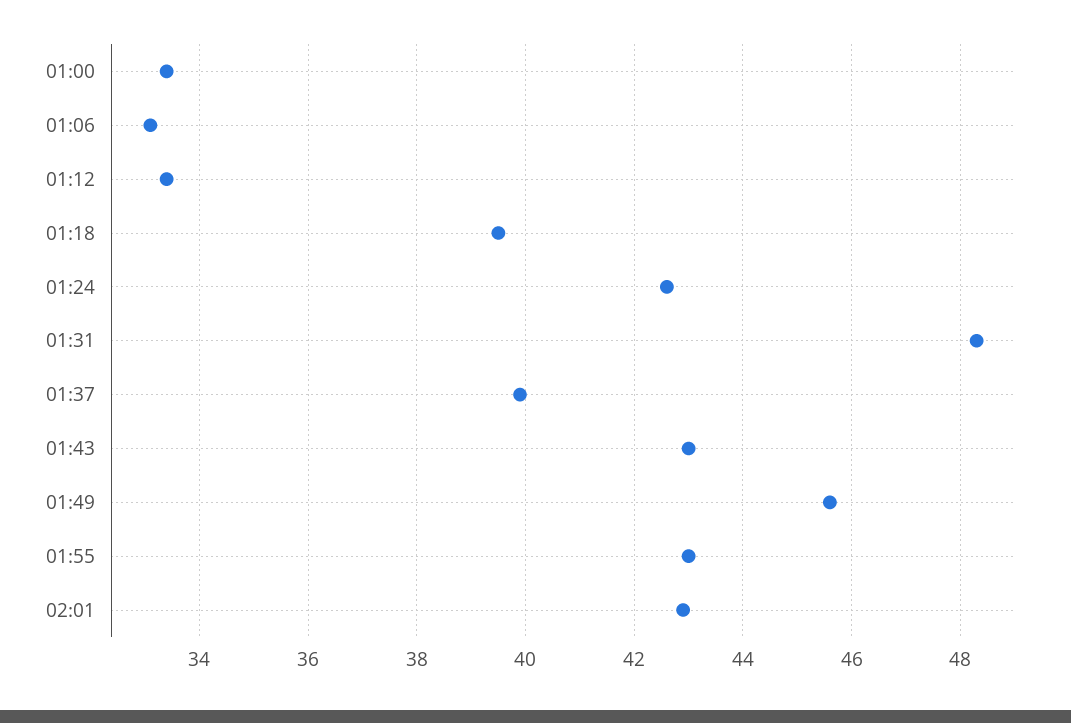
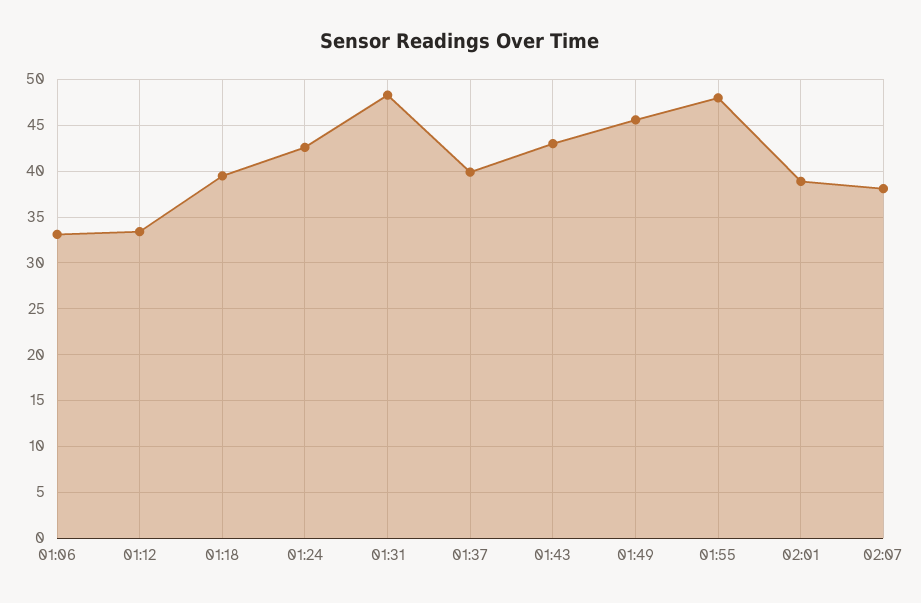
01:00: 33.5 -> none
01:55: 43 -> 48
02:01: 43 -> 39
02:07: none -> 38

